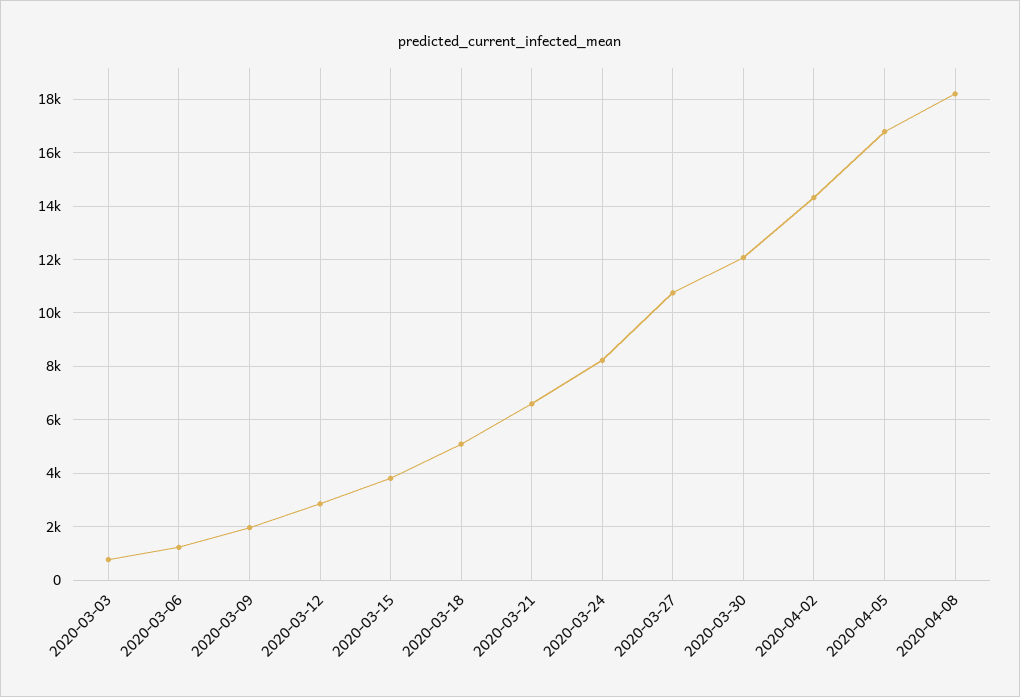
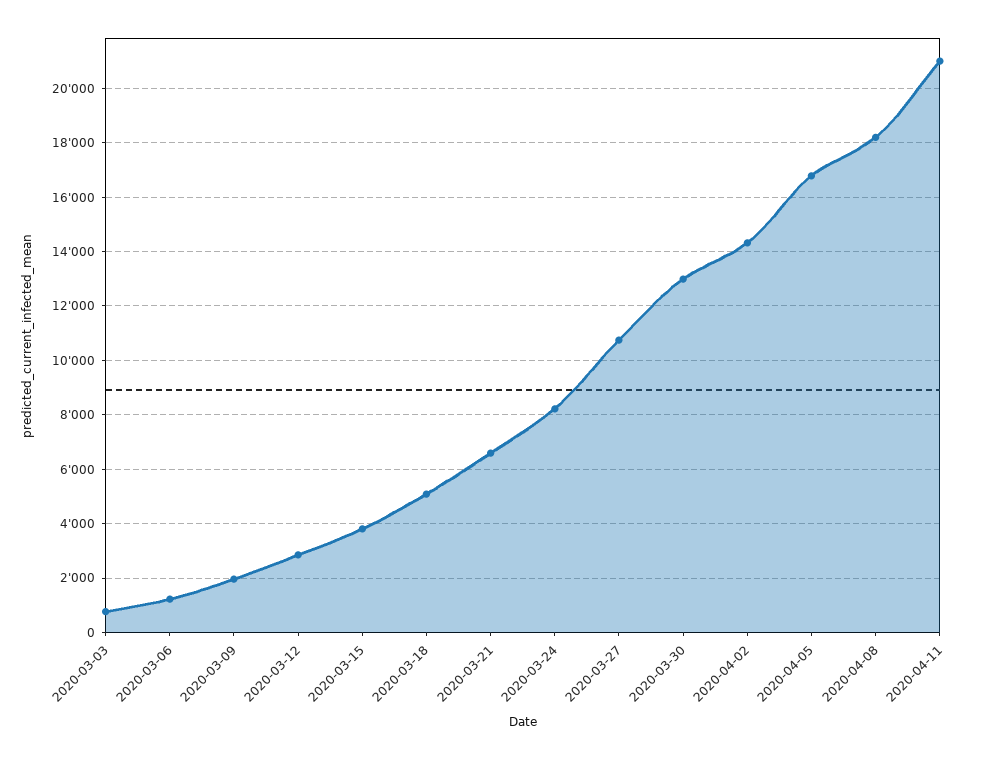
2020-03-30: 12000 -> 13000
2020-04-11: none -> 21000

